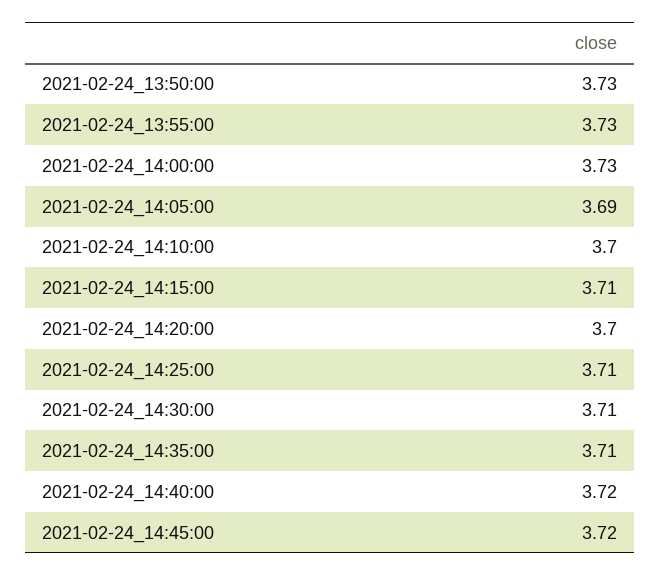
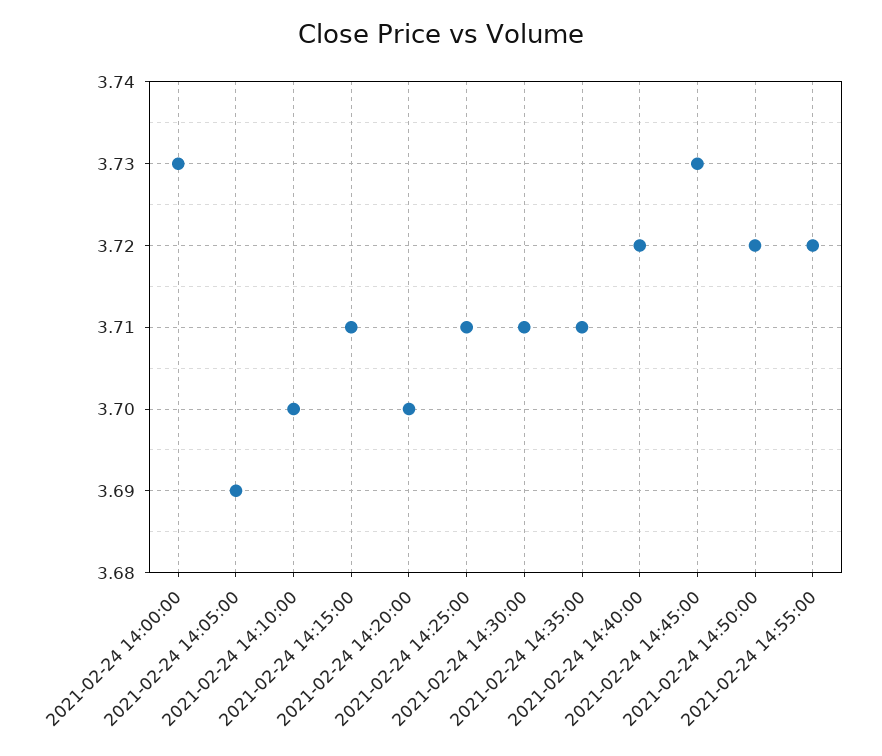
2021-02-24_13:50:00: 3.73 -> none
2021-02-24_13:55:00: 3.73 -> none
2021-02-24_14:45:00: 3.72 -> 3.73
2021-02-24 14:50:00: none -> 3.72
2021-02-24 14:55:00: none -> 3.72

